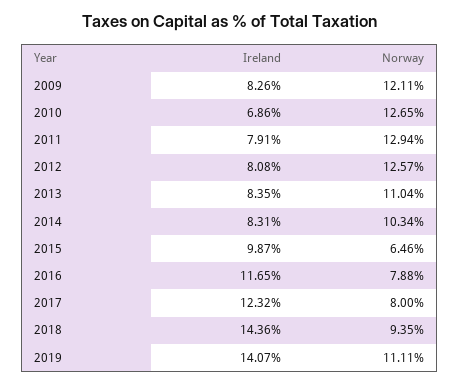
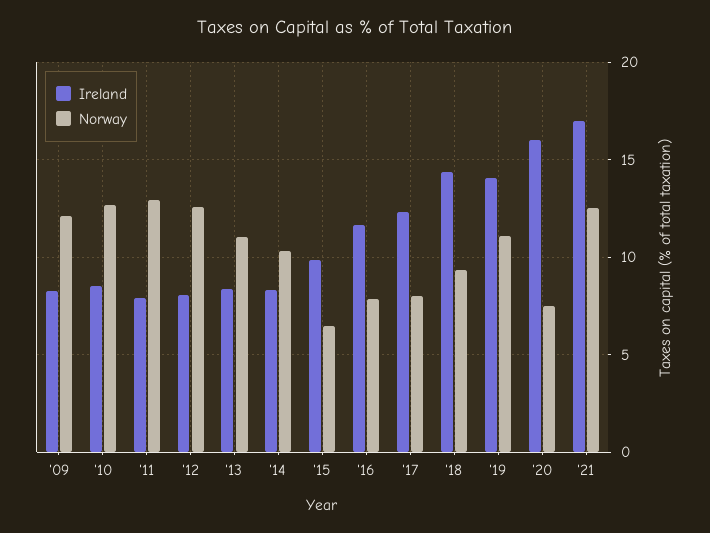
Ireland, 2010: 6.86 -> 8.5
Ireland, '20: none -> 16
Norway, '20: none -> 7.5
Ireland, '21: none -> 17
Norway, '21: none -> 12.5

